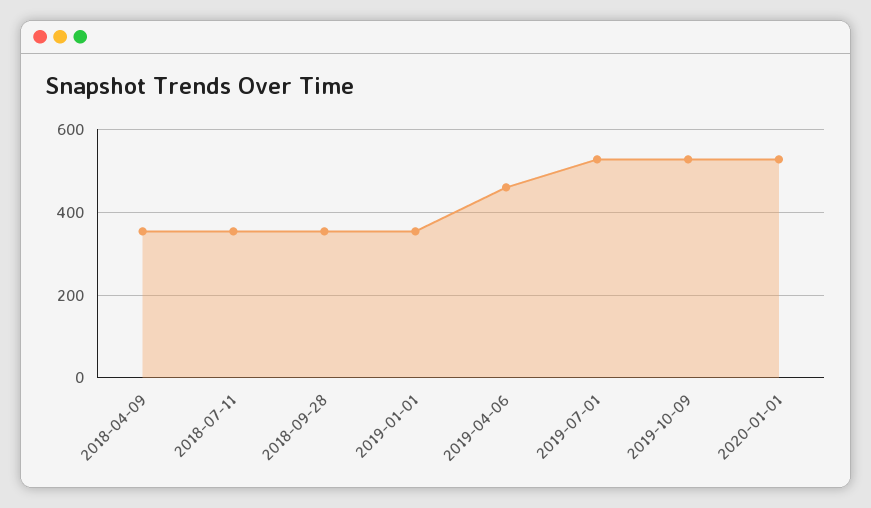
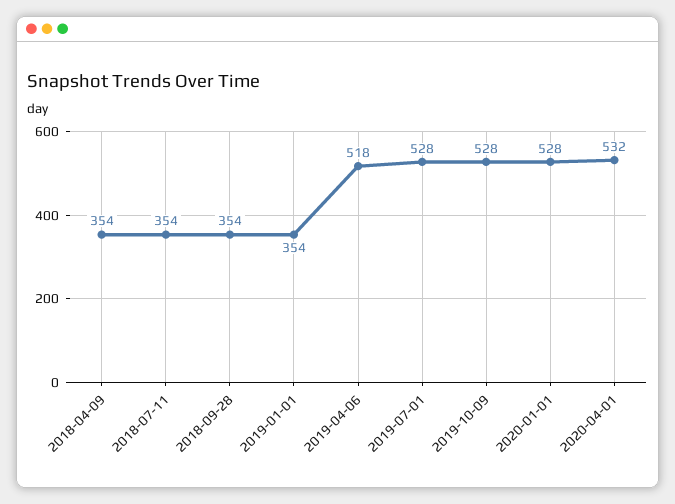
2019-04-06: 460 -> 518
2020-04-01: none -> 532

